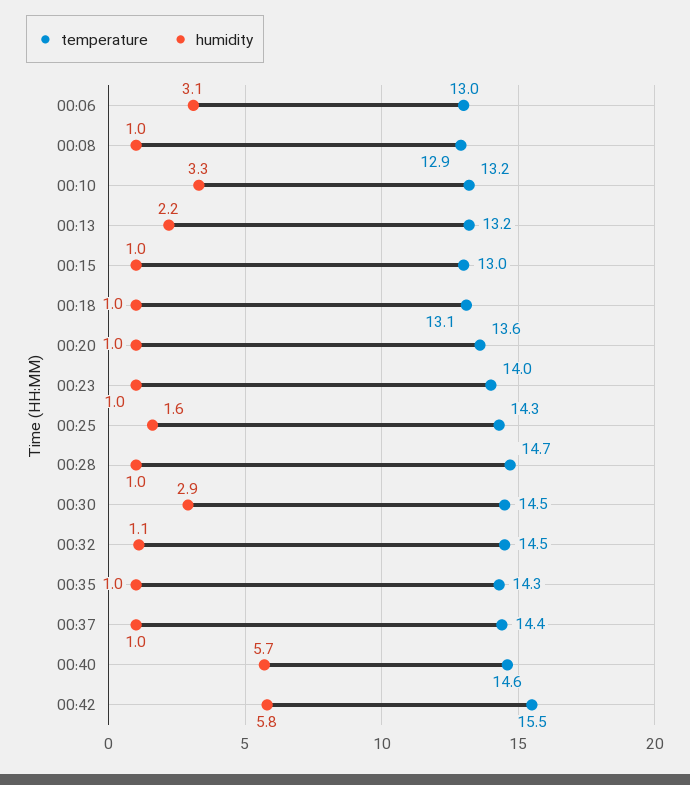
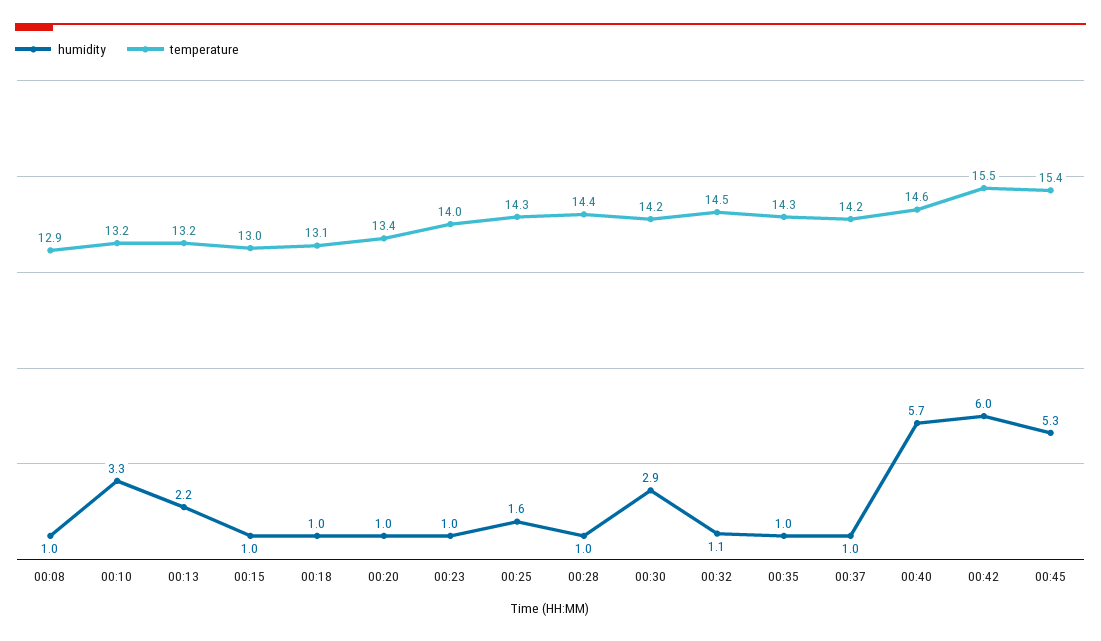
temperature, 00:06: 13 -> none
humidity, 00:06: 3.1 -> none
temperature, 00:20: 13.6 -> 13.4
temperature, 00:28: 14.7 -> 14.4
temperature, 00:30: 14.5 -> 14.2
temperature, 00:37: 14.4 -> 14.2
humidity, 00:42: 5.8 -> 6
humidity, 00:45: none -> 5.3
temperature, 00:45: none -> 15.4

